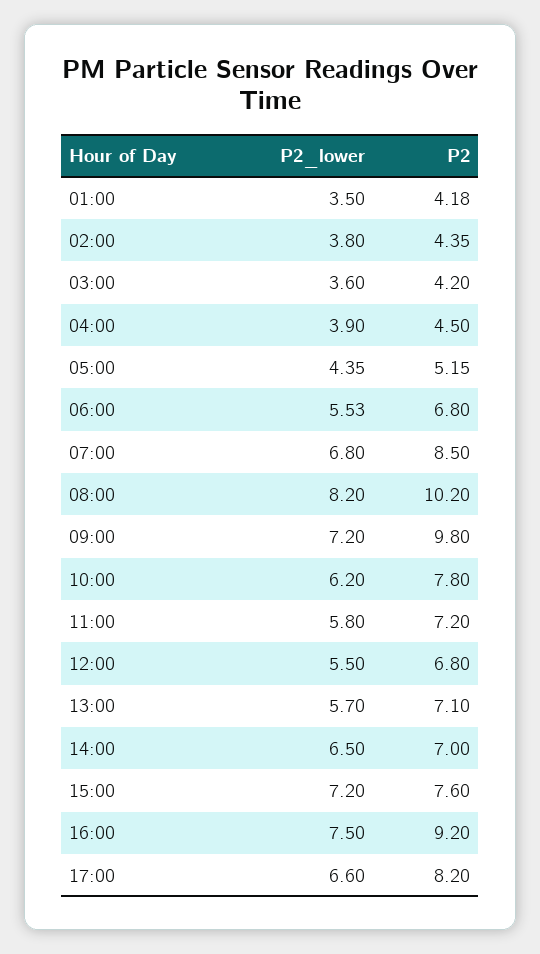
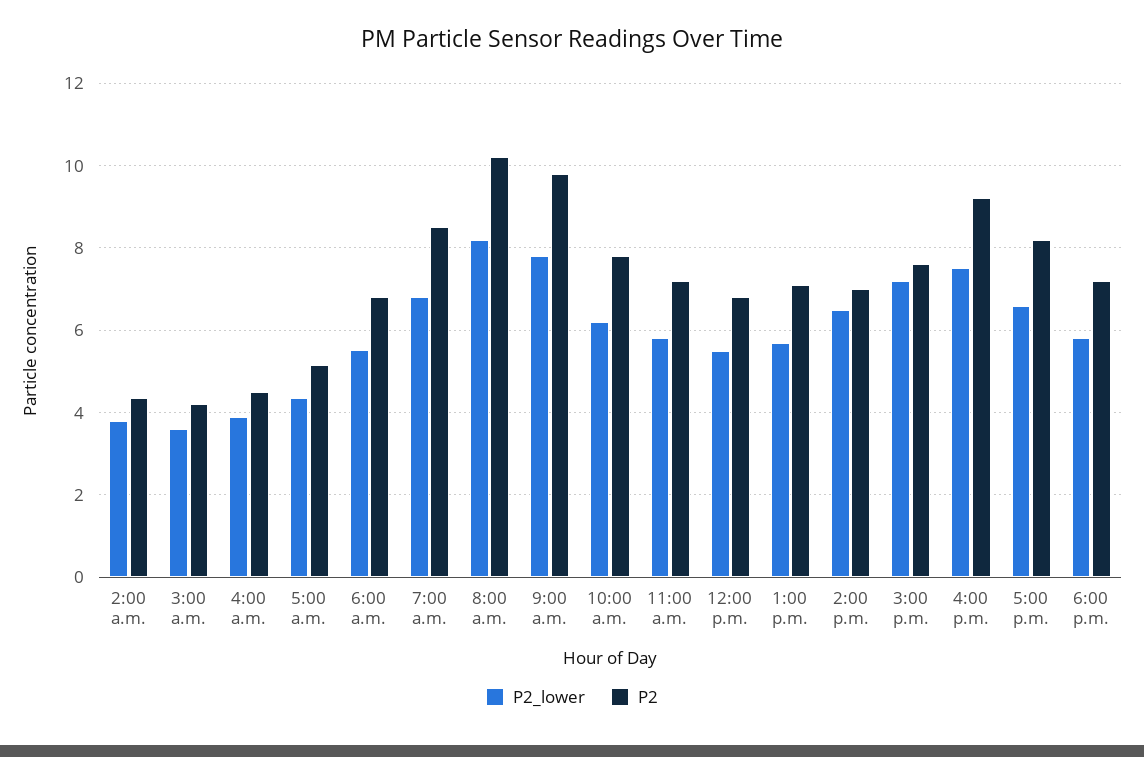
P2_lower, 01:00: 3.5 -> none
P2, 01:00: 4.18 -> none
P2_lower, 09:00: 7.2 -> 7.8
P2_lower, 6:00 p.m.: none -> 5.8
P2, 6:00 p.m.: none -> 7.2

